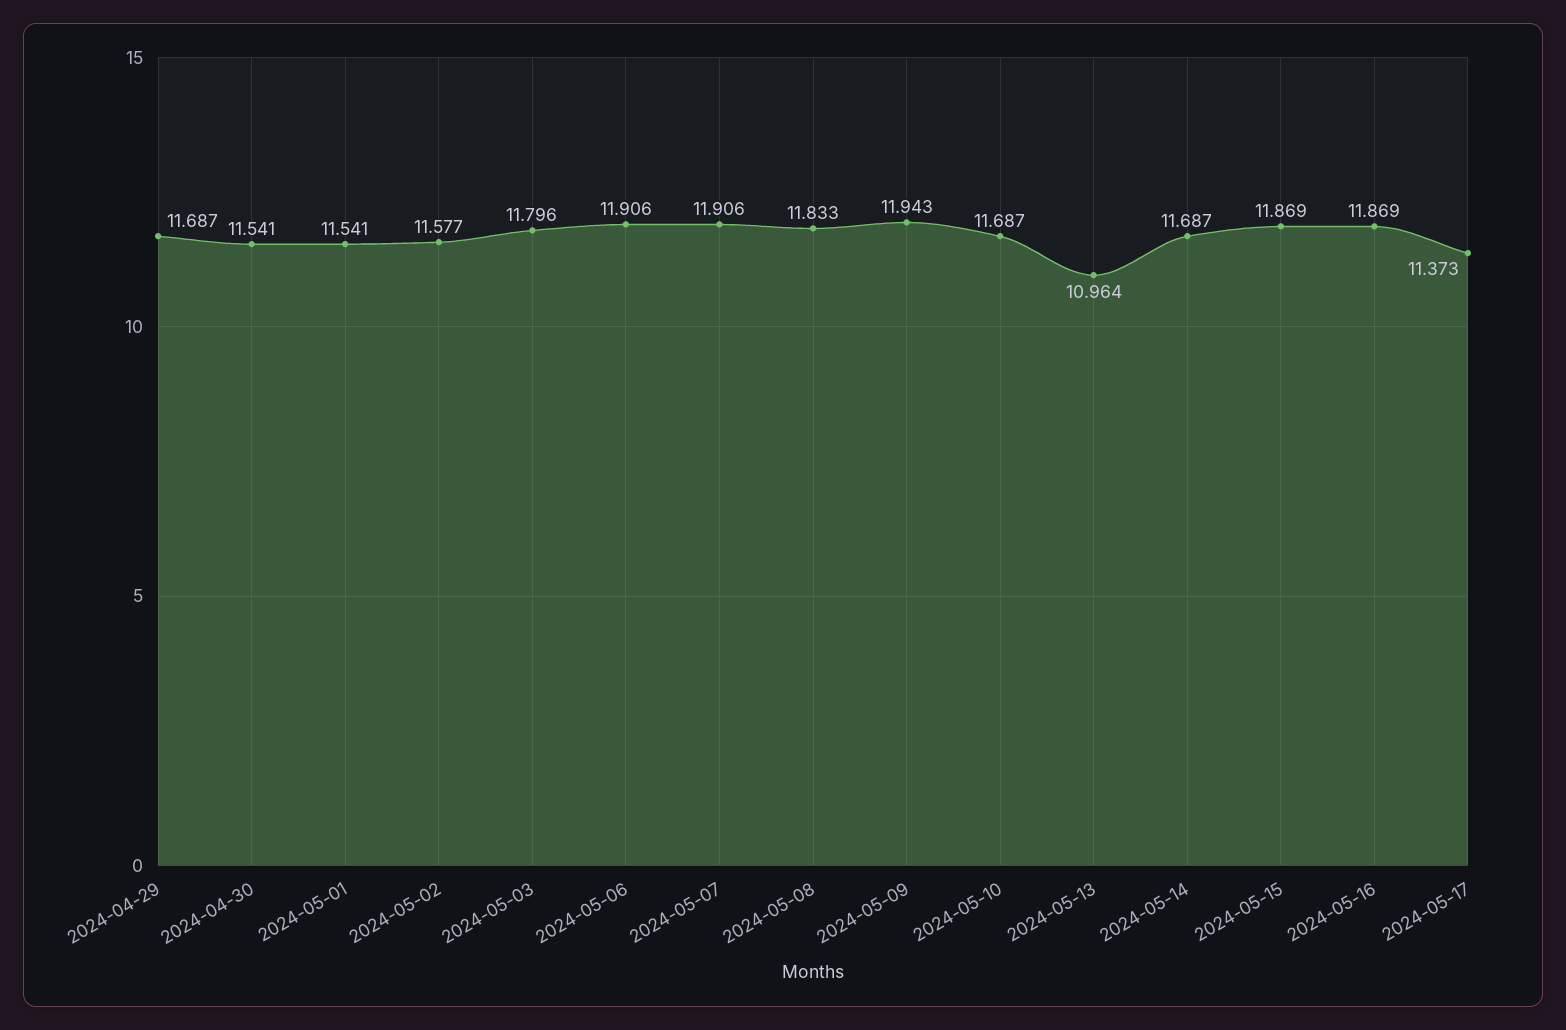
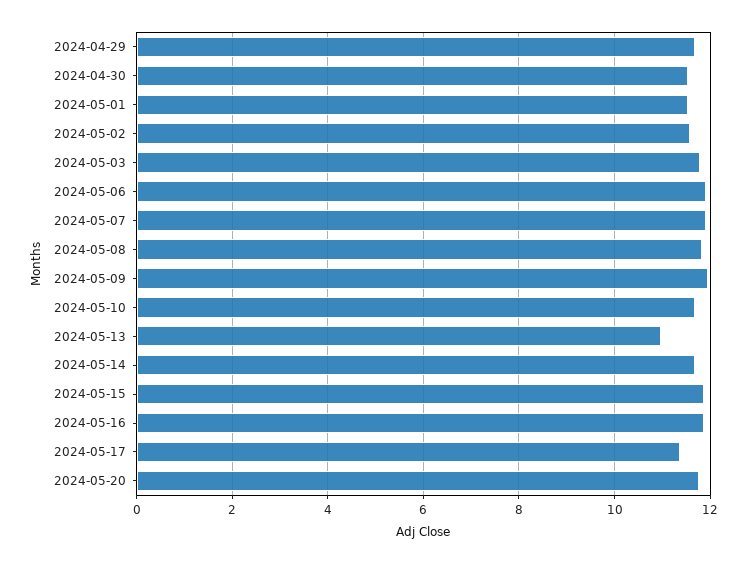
2024-05-20: none -> 11.8

